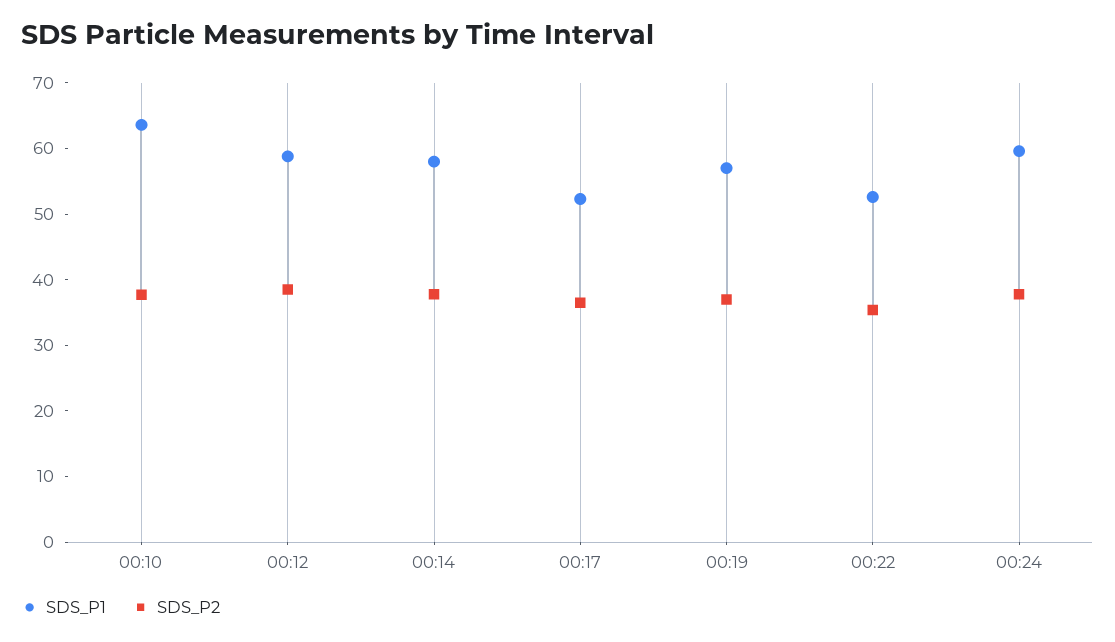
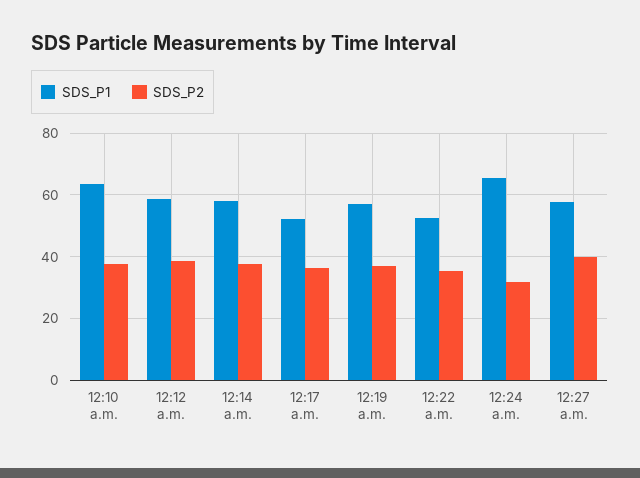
SDS_P1, 00:24: 60 -> 66
SDS_P2, 00:24: 38 -> 32
SDS_P1, 12:27 a.m.: none -> 58
SDS_P2, 12:27 a.m.: none -> 40

